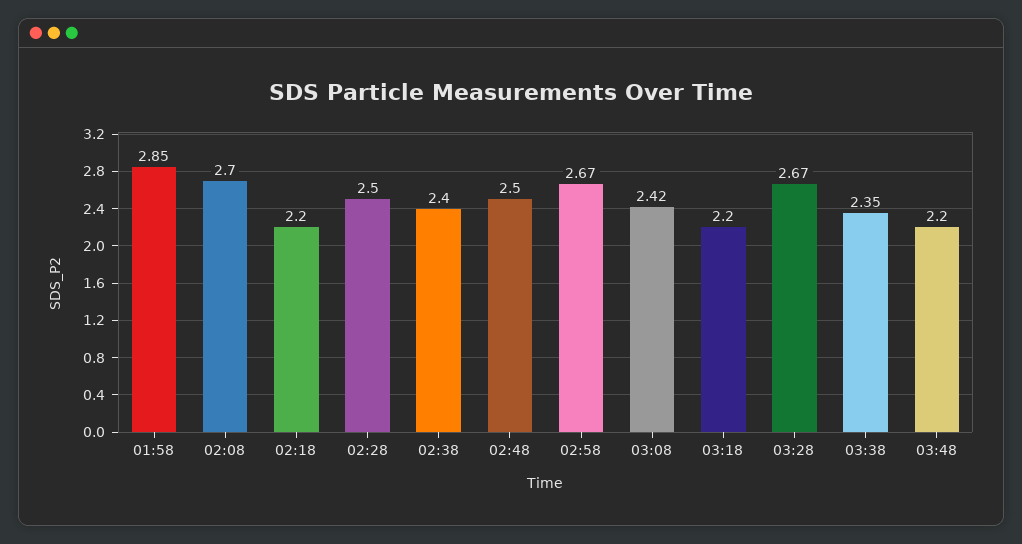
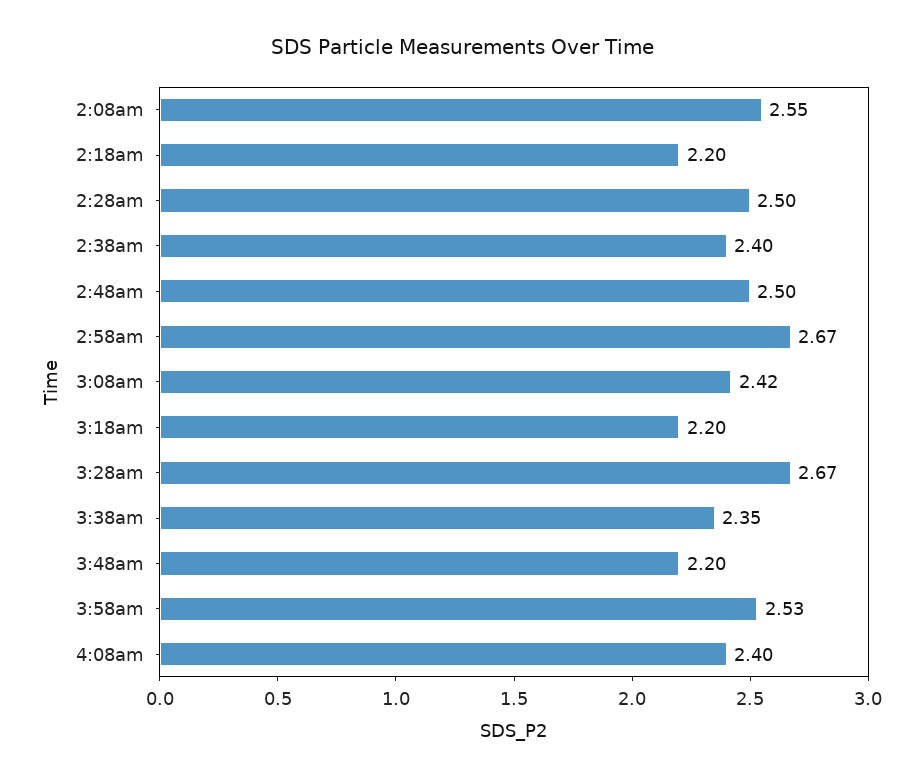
01:58: 2.85 -> none
02:08: 2.7 -> 2.55
3:58am: none -> 2.53
4:08am: none -> 2.4

